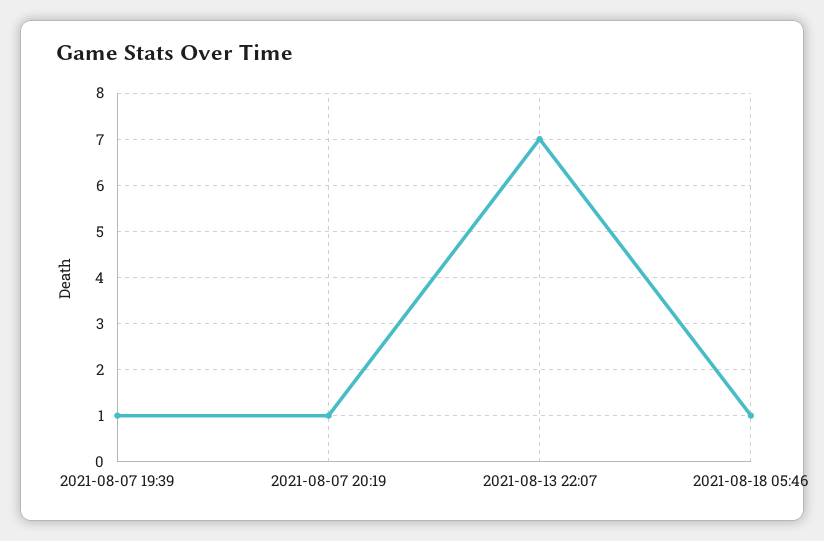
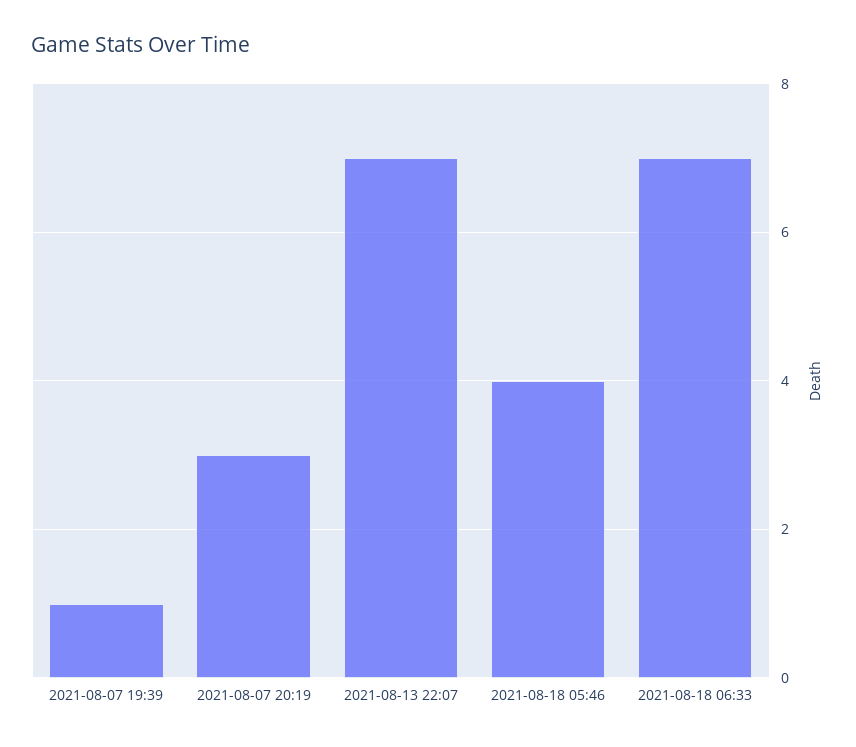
2021-08-07 20:19: 1 -> 3
2021-08-18 05:46: 1 -> 4
2021-08-18 06:33: none -> 7

